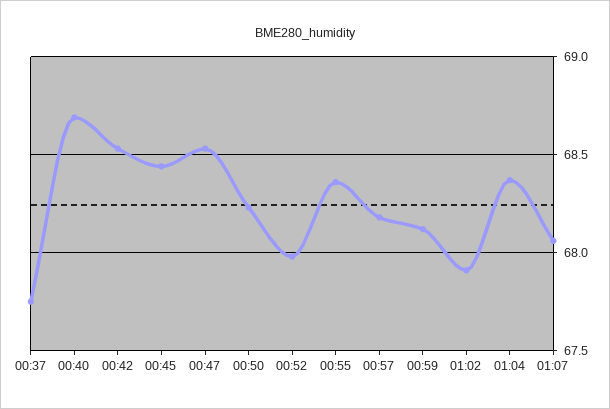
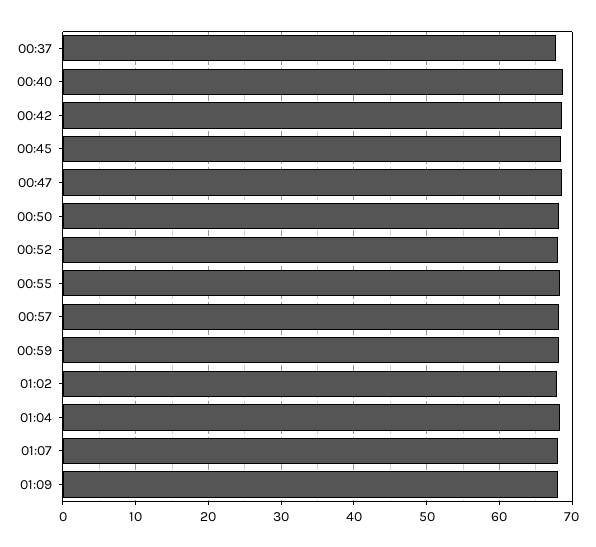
01:09: none -> 68

